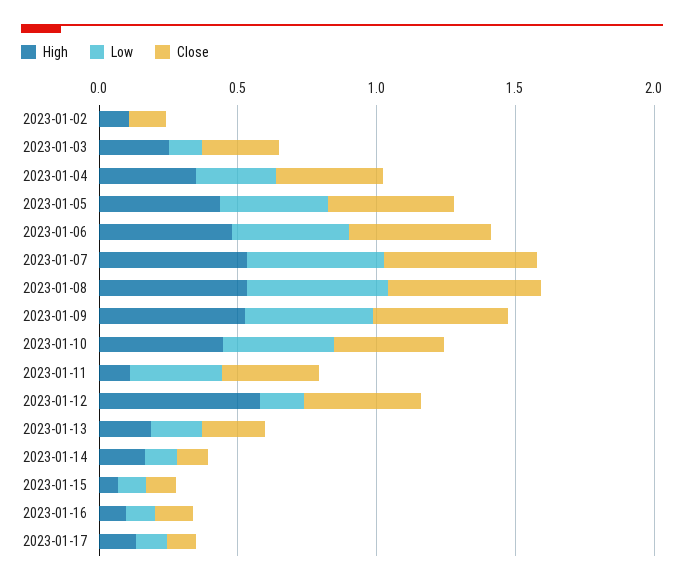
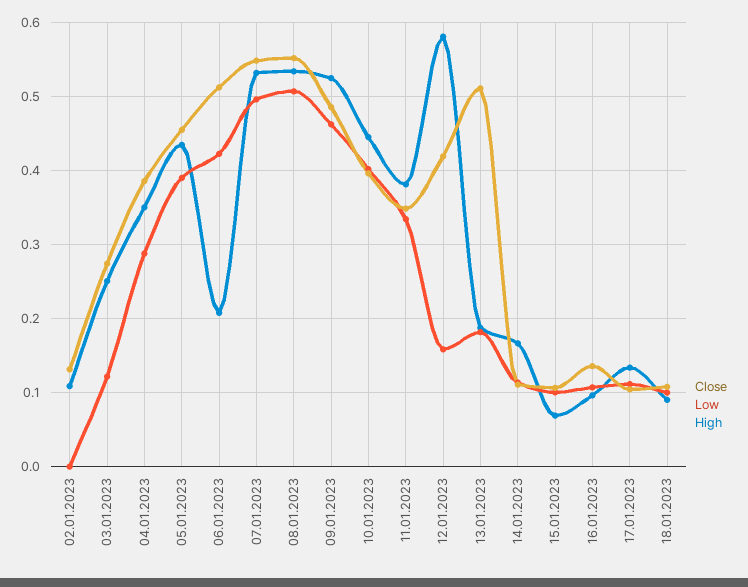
High, 2023-01-06: 0.5 -> 0.21
High, 2023-01-11: 0.1 -> 0.38
Close, 2023-01-13: 0.2 -> 0.51
Close, 18.01.2023: none -> 0.11
Low, 18.01.2023: none -> 0.1
High, 18.01.2023: none -> 0.09

